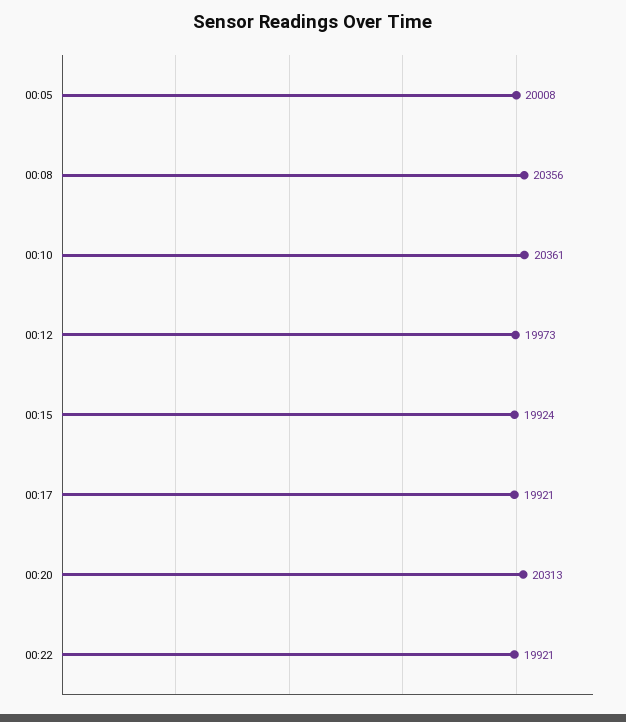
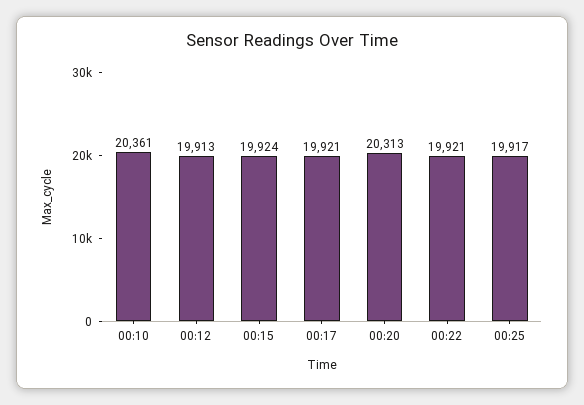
00:05: 20008 -> none
00:08: 20356 -> none
00:12: 19973 -> 19913
00:25: none -> 19917

